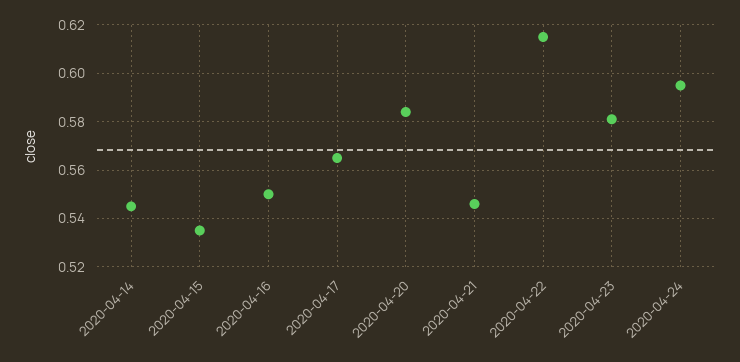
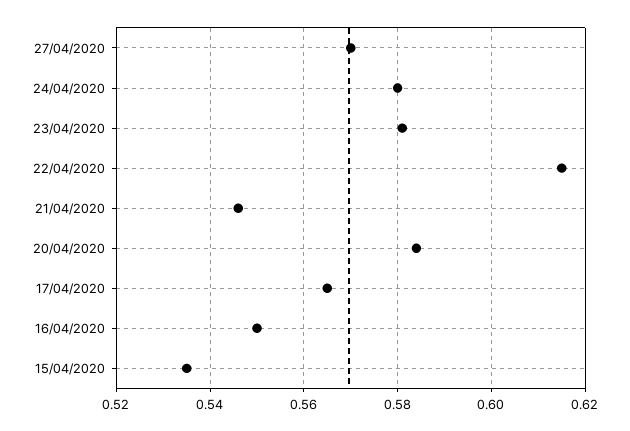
2020-04-14: 0.545 -> none
2020-04-24: 0.595 -> 0.58
27/04/2020: none -> 0.57

